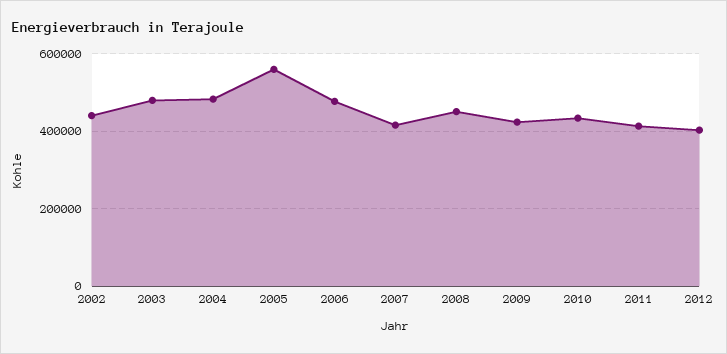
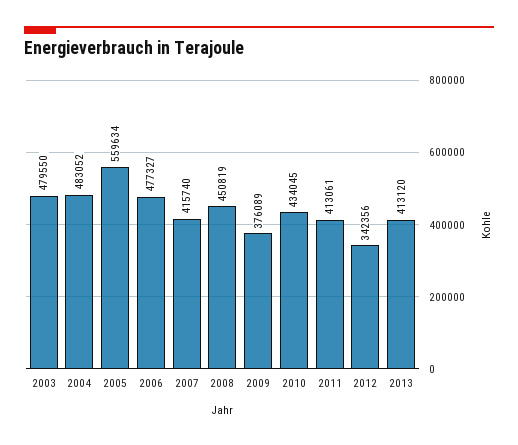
2002: 440000 -> none
2009: 420000 -> 376089
2012: 400000 -> 342356
2013: none -> 413120

